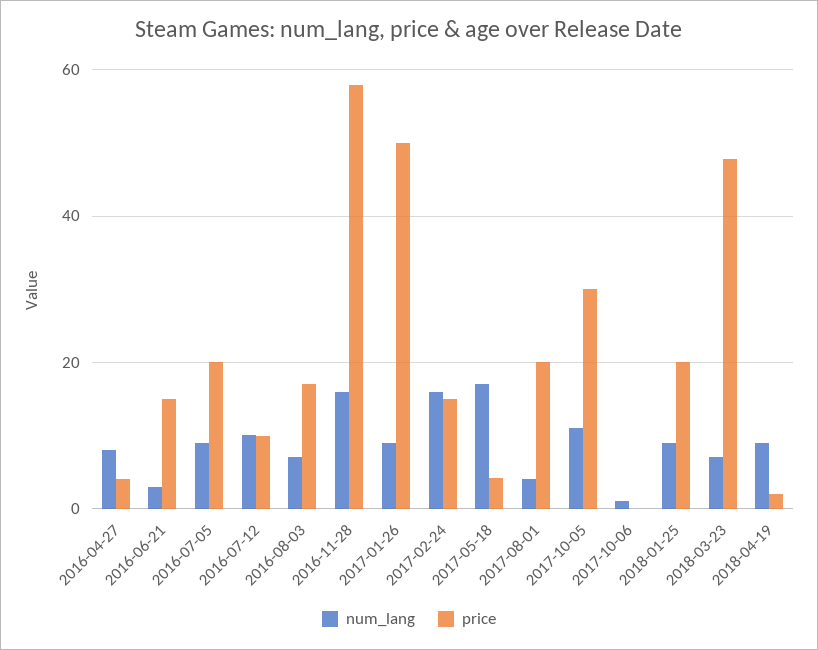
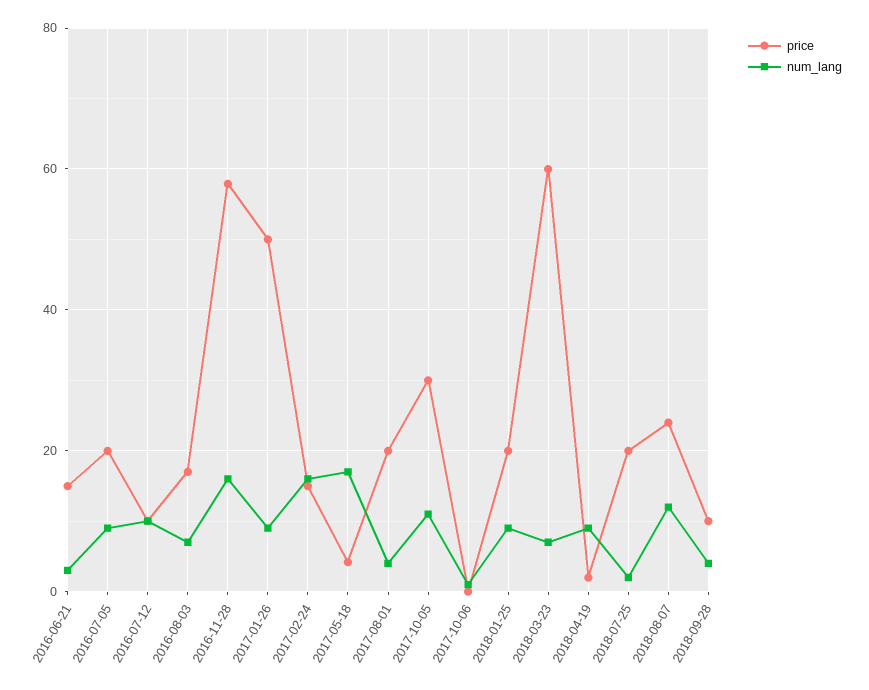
num_lang, 2016-04-27: 8 -> none
price, 2016-04-27: 4 -> none
price, 2018-03-23: 48 -> 60
price, 2018-07-25: none -> 20
num_lang, 2018-07-25: none -> 2
price, 2018-08-07: none -> 24
num_lang, 2018-08-07: none -> 12
price, 2018-09-28: none -> 10
num_lang, 2018-09-28: none -> 4

